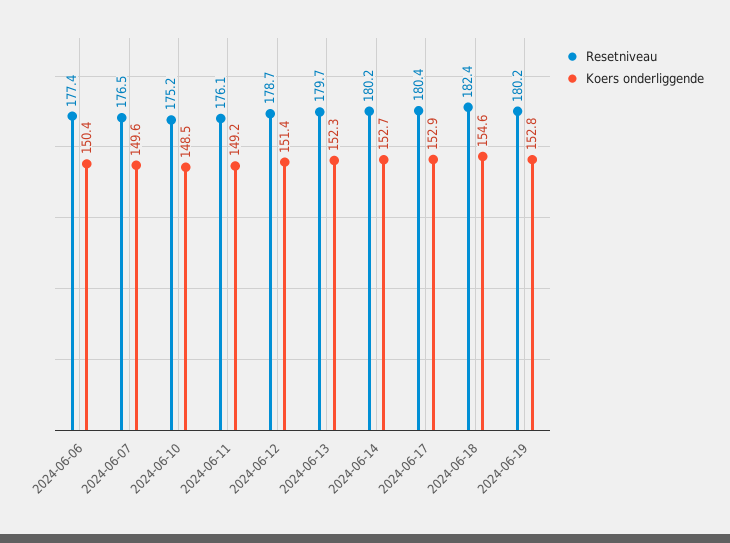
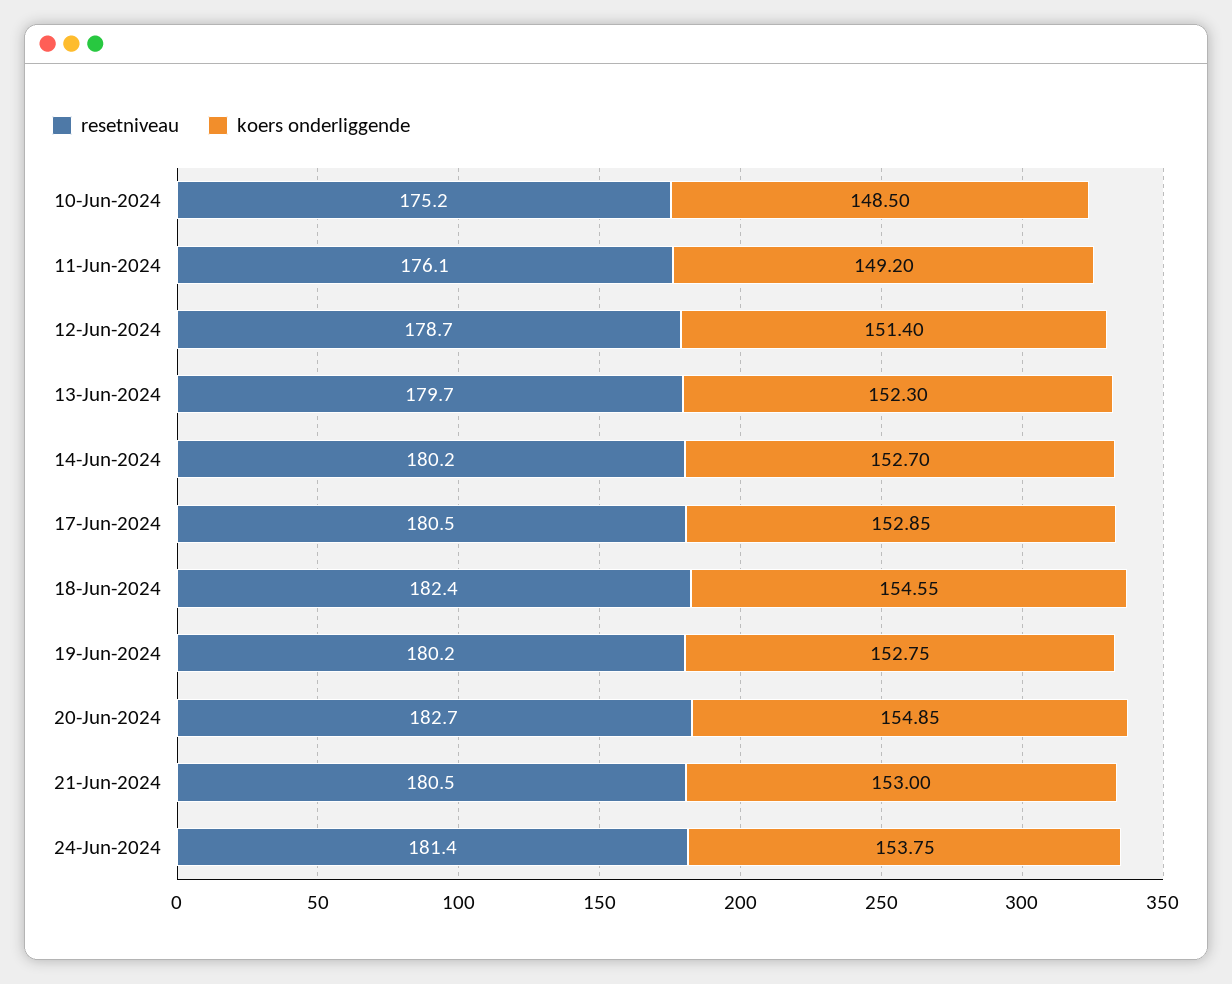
Resetniveau, 2024-06-06: 177.4 -> none
Koers onderliggende, 2024-06-06: 150.4 -> none
Resetniveau, 2024-06-07: 176.5 -> none
Koers onderliggende, 2024-06-07: 149.6 -> none
Resetniveau, 2024-06-17: 180.4 -> 180.5
Resetniveau, 20-Jun-2024: none -> 182.7
Koers onderliggende, 20-Jun-2024: none -> 154.85
Resetniveau, 21-Jun-2024: none -> 180.5
Koers onderliggende, 21-Jun-2024: none -> 153
Resetniveau, 24-Jun-2024: none -> 181.4
Koers onderliggende, 24-Jun-2024: none -> 153.75

